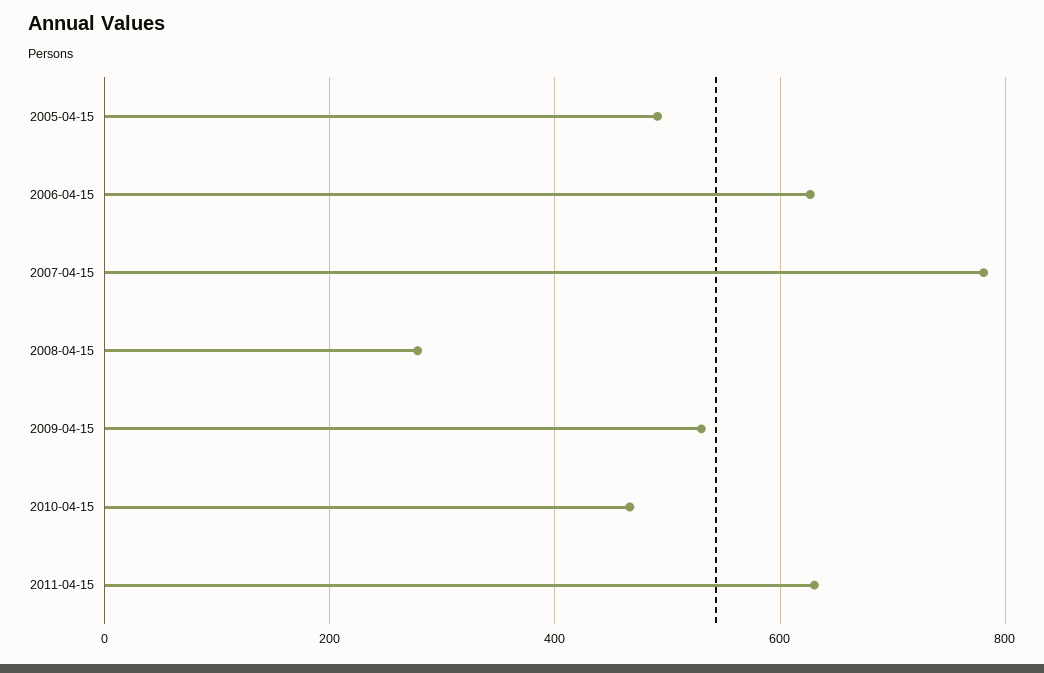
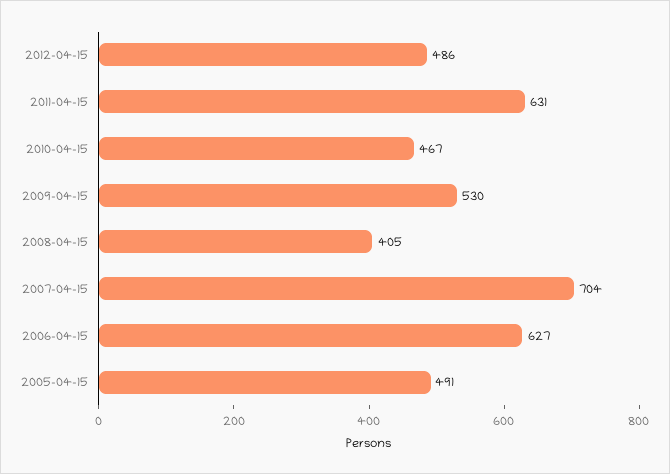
2007-04-15: 780 -> 704
2008-04-15: 280 -> 405
2012-04-15: none -> 486

